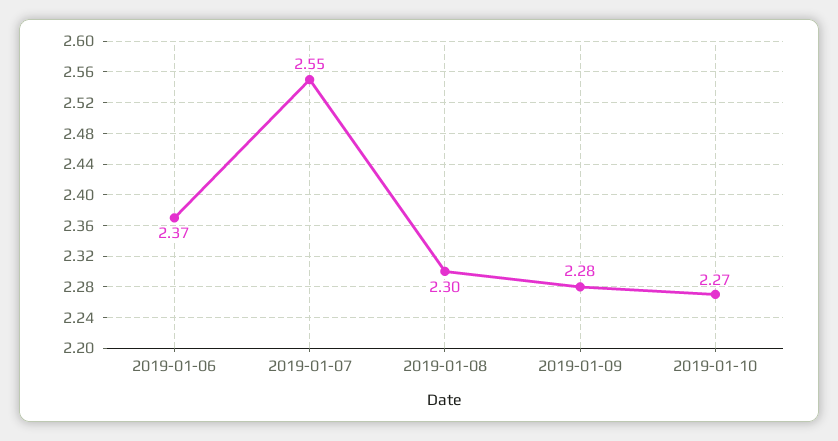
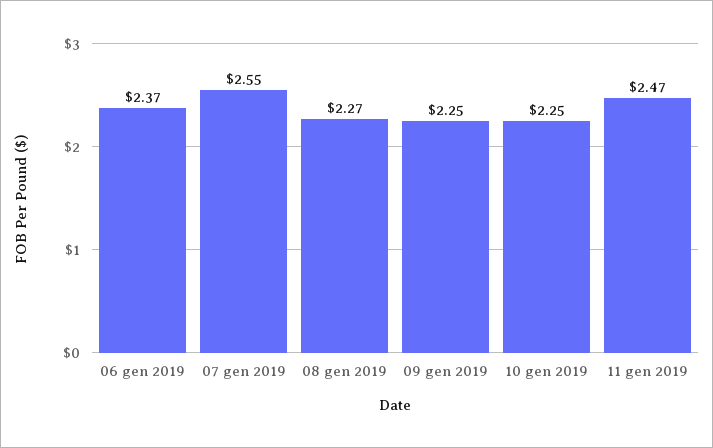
2019-01-08: 2.3 -> 2.27
2019-01-09: 2.28 -> 2.25
2019-01-10: 2.27 -> 2.25
11 gen 2019: none -> 2.47

